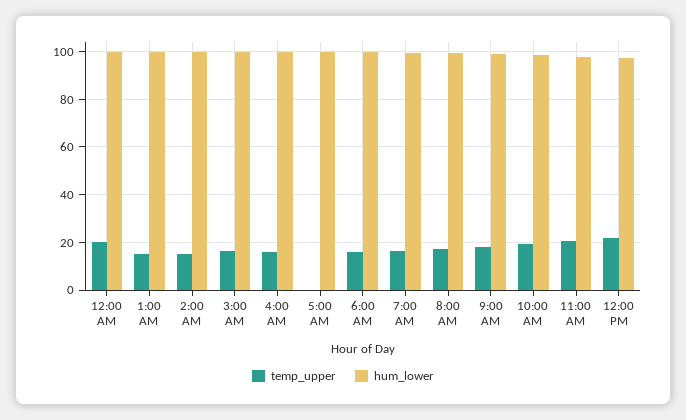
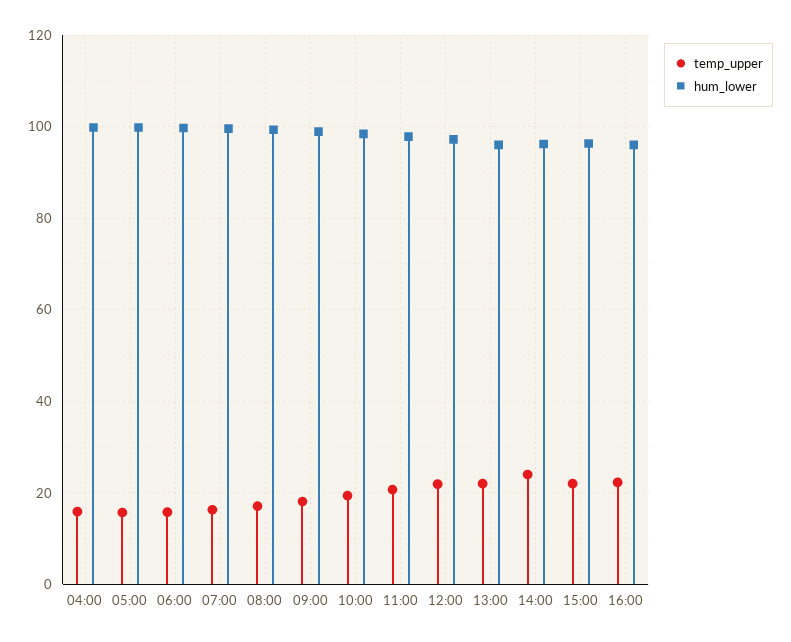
temp_upper, 12:00 AM: 20 -> none
hum_lower, 12:00 AM: 100 -> none
temp_upper, 1:00 AM: 15 -> none
hum_lower, 1:00 AM: 100 -> none
temp_upper, 2:00 AM: 15 -> none
hum_lower, 2:00 AM: 100 -> none
temp_upper, 3:00 AM: 15 -> none
hum_lower, 3:00 AM: 100 -> none
temp_upper, 5:00 AM: 0 -> 16
temp_upper, 13:00: none -> 22
hum_lower, 13:00: none -> 96
temp_upper, 14:00: none -> 24
hum_lower, 14:00: none -> 96
temp_upper, 15:00: none -> 22
hum_lower, 15:00: none -> 96
temp_upper, 16:00: none -> 22
hum_lower, 16:00: none -> 96

